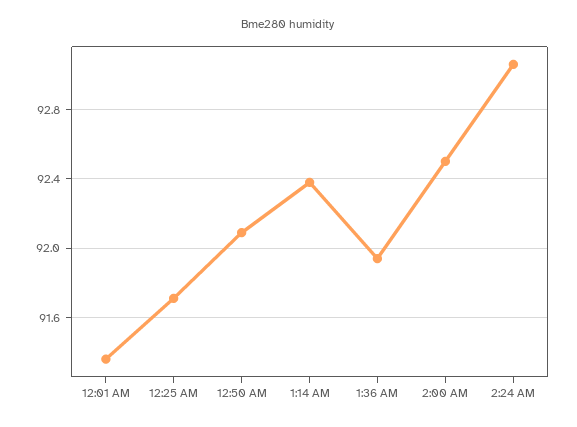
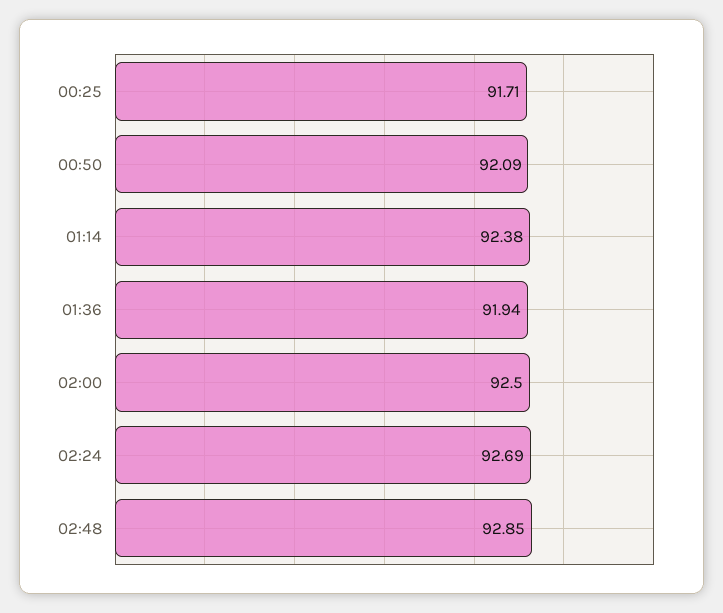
12:01 AM: 91.35 -> none
2:24 AM: 93.05 -> 92.69
02:48: none -> 92.85

